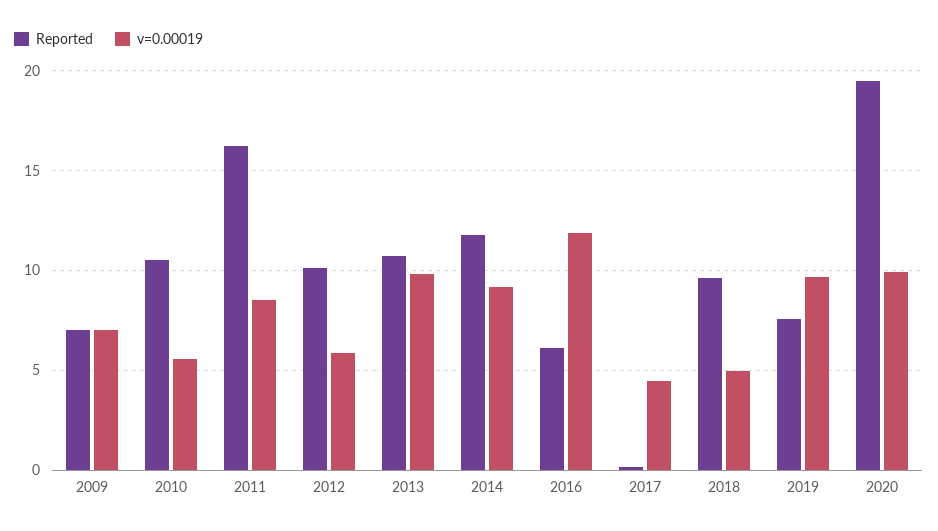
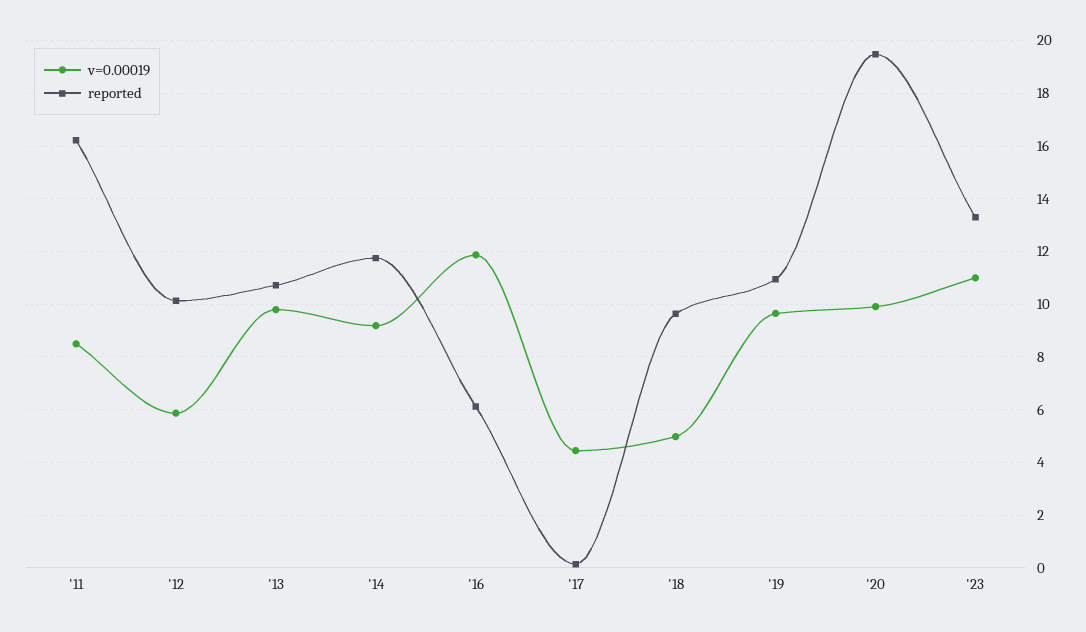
Reported, 2009: 7 -> none
v=0.00019, 2009: 7 -> none
Reported, 2010: 10.5 -> none
v=0.00019, 2010: 5.5 -> none
Reported, 2019: 7.5 -> 11
v=0.00019, '23: none -> 11
Reported, '23: none -> 13.25

